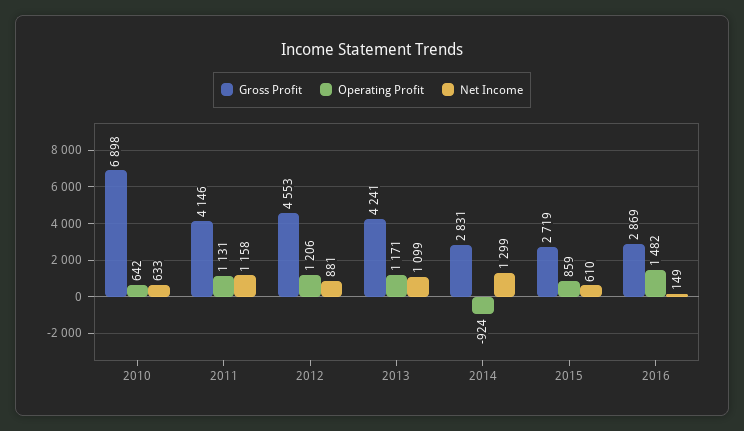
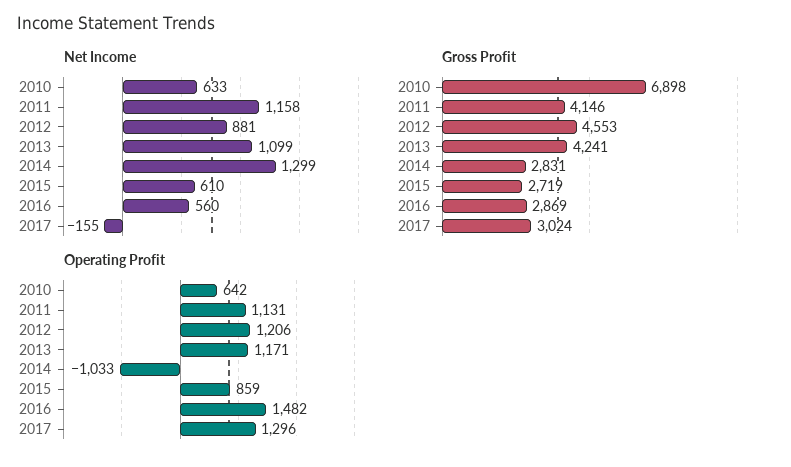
Operating Profit, 2014: -924 -> -1033
Net Income, 2016: 149 -> 560
Net Income, 2017: none -> -155
Gross Profit, 2017: none -> 3024
Operating Profit, 2017: none -> 1296

